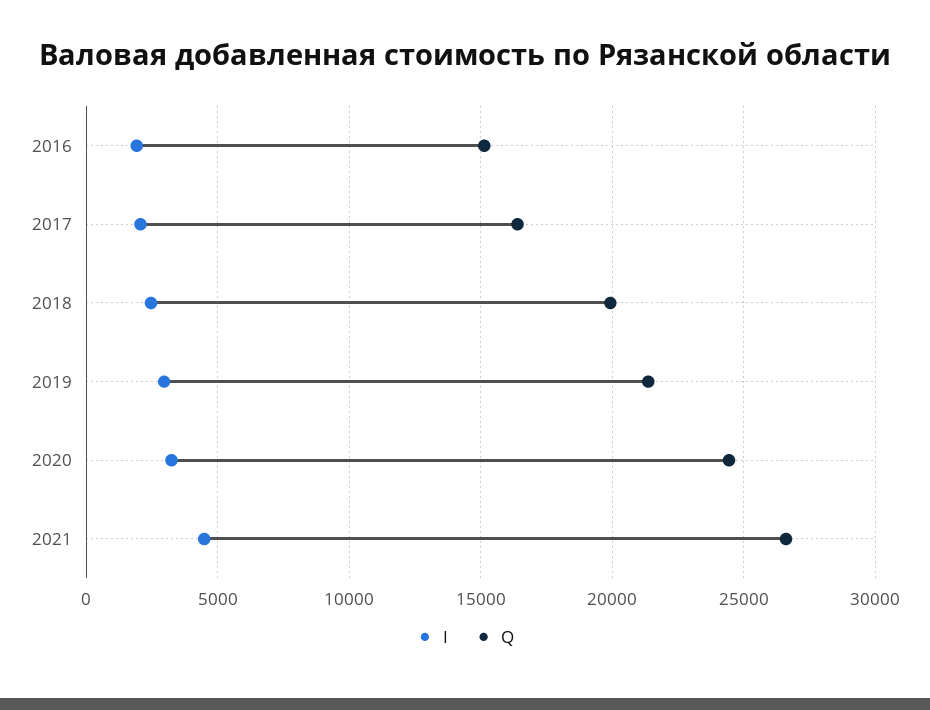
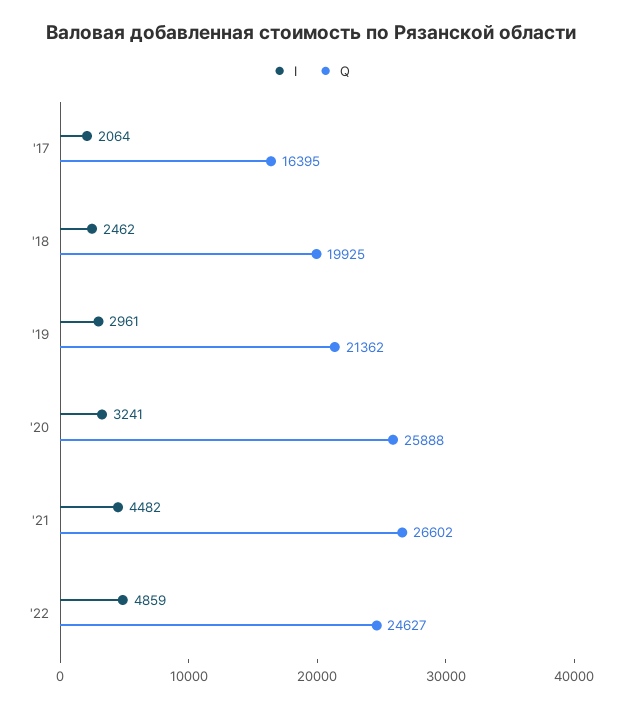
I, 2016: 2000 -> none
Q, 2016: 15000 -> none
Q, 2020: 24500 -> 25888
I, '22: none -> 4859
Q, '22: none -> 24627

